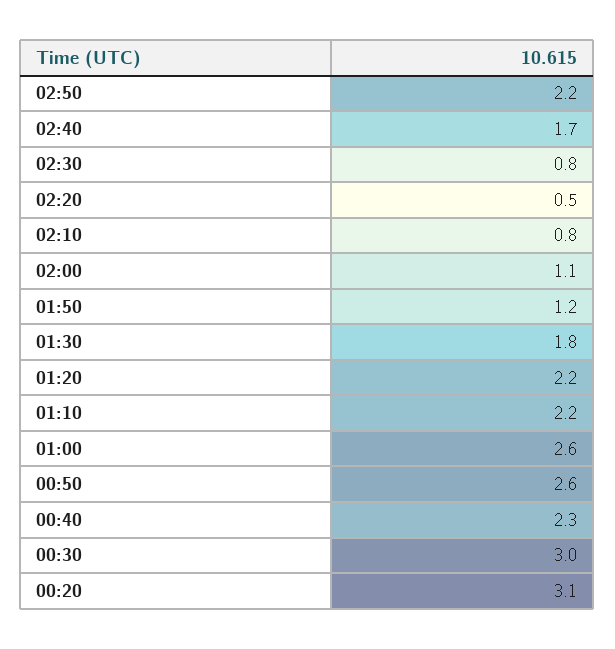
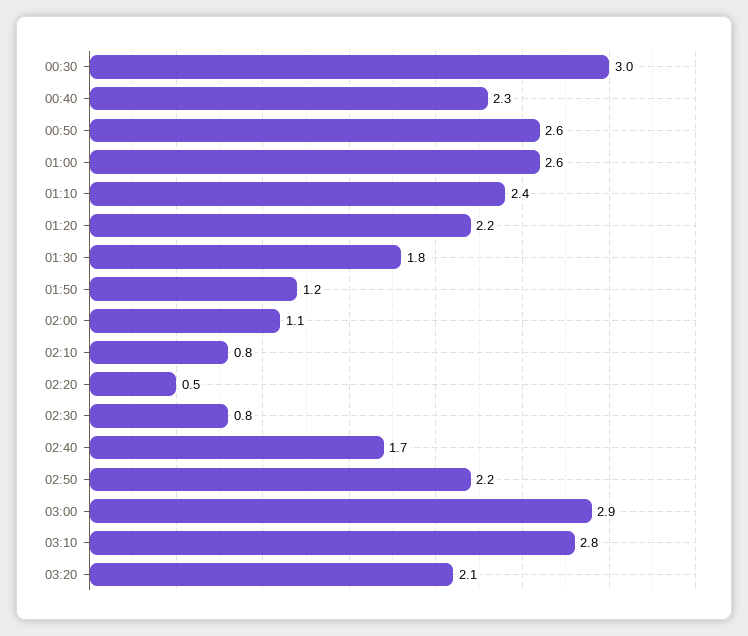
01:10: 2.2 -> 2.4
00:20: 3.1 -> none
03:00: none -> 2.9
03:10: none -> 2.8
03:20: none -> 2.1

